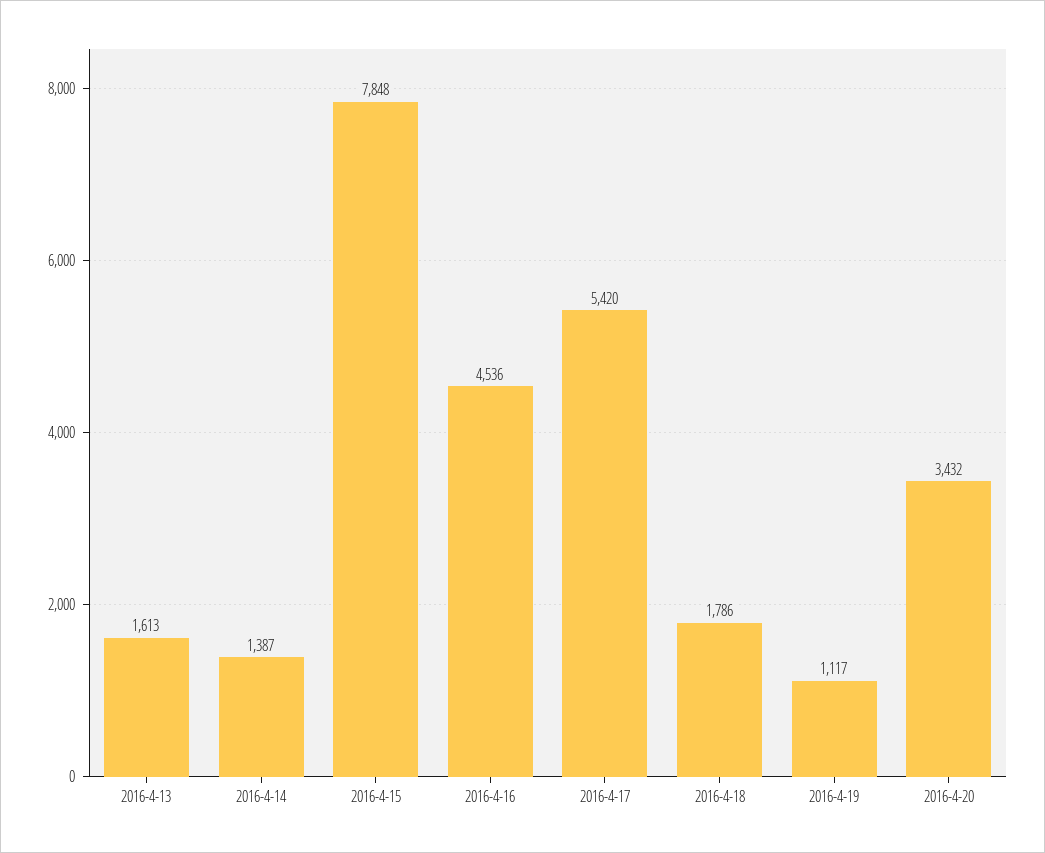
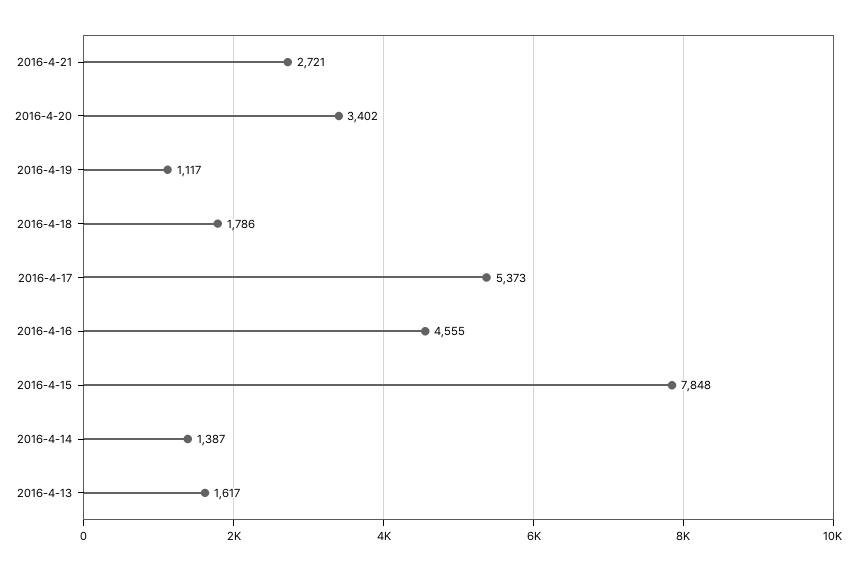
2016-4-13: 1613 -> 1617
2016-4-16: 4536 -> 4555
2016-4-17: 5420 -> 5373
2016-4-20: 3432 -> 3402
2016-4-21: none -> 2721

